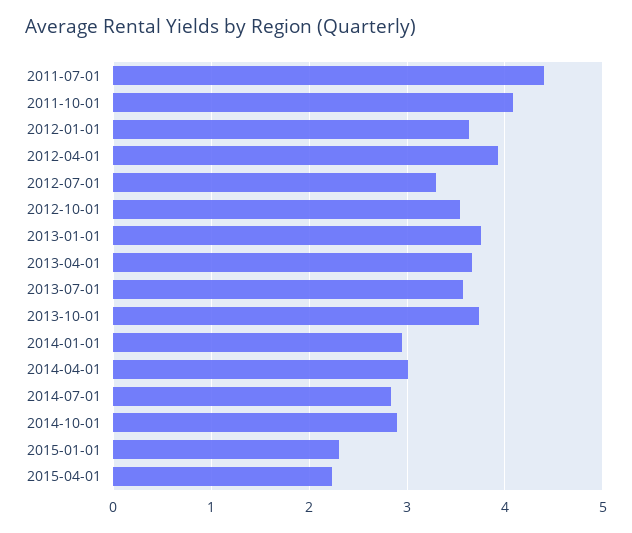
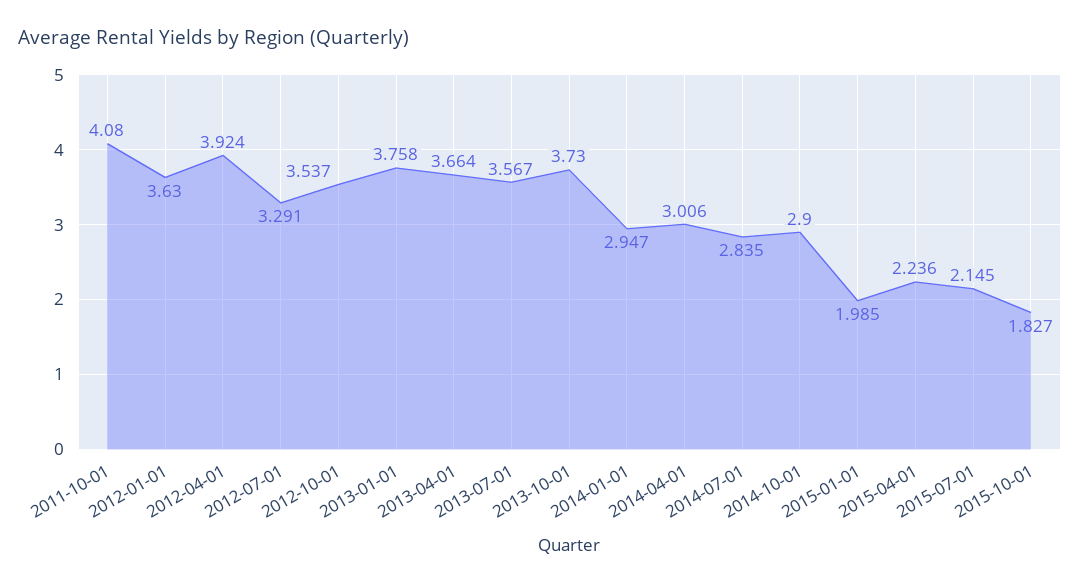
2011-07-01: 4.4 -> none
2015-01-01: 2.3 -> 1.985
2015-07-01: none -> 2.145
2015-10-01: none -> 1.827

